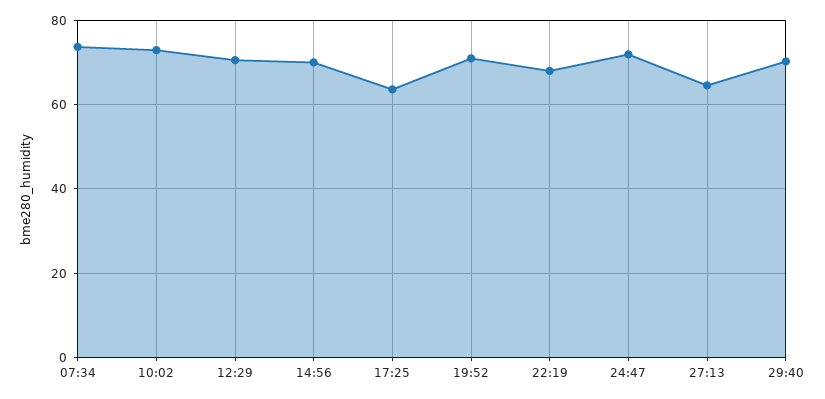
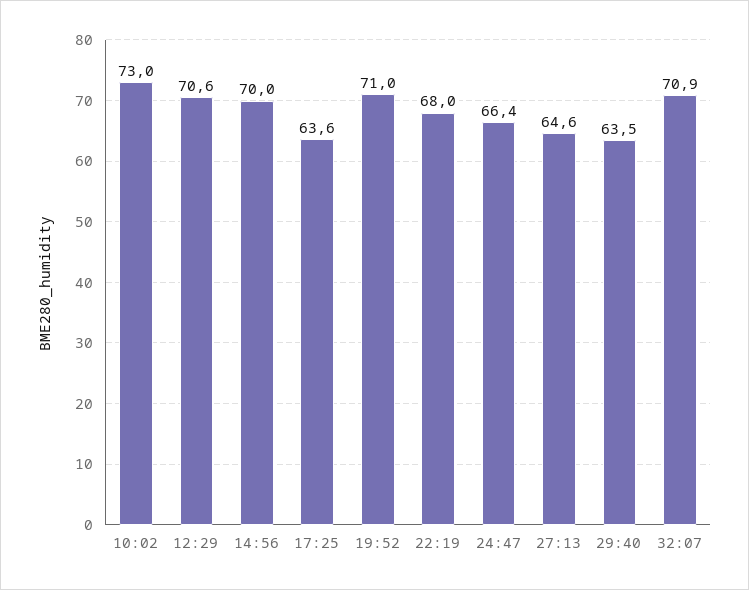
07:34: 74 -> none
24:47: 72 -> 66.4
29:40: 70 -> 63.5
32:07: none -> 70.9

